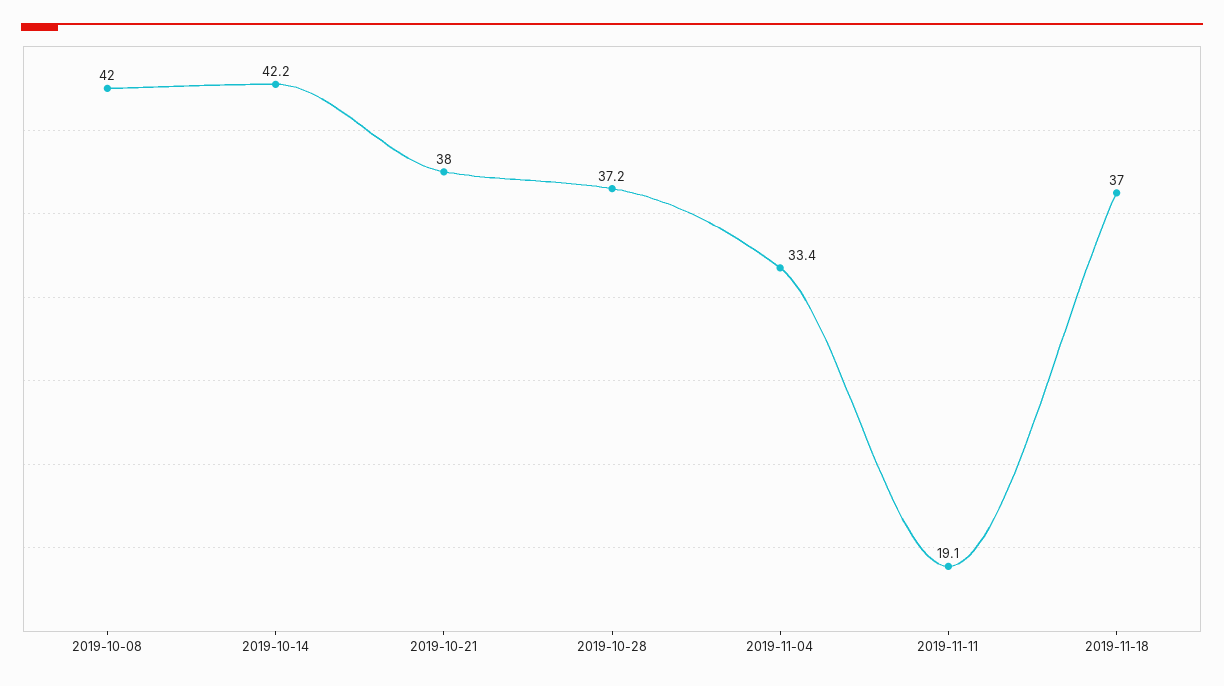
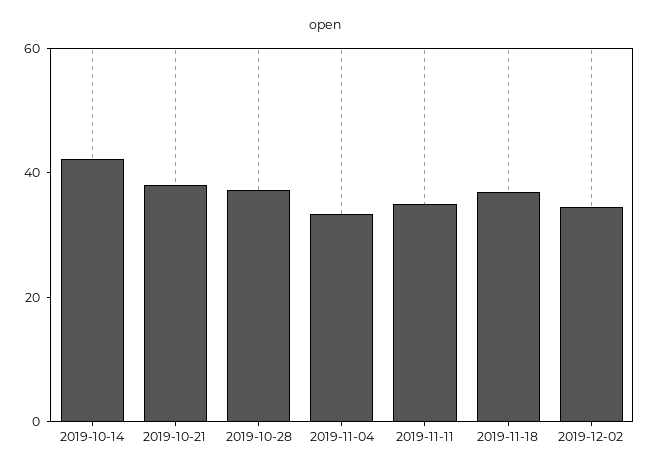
2019-10-08: 42 -> none
2019-11-11: 19.1 -> 35
2019-12-02: none -> 35

